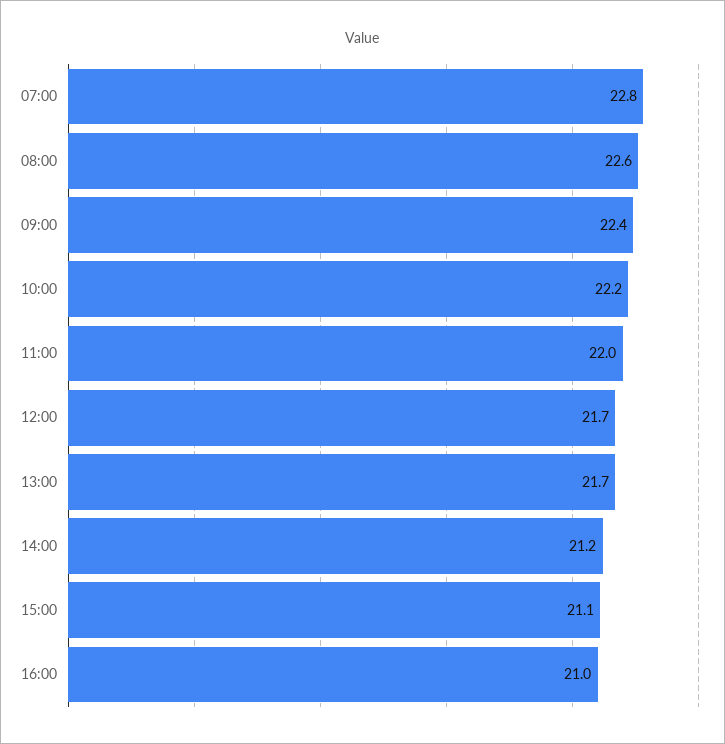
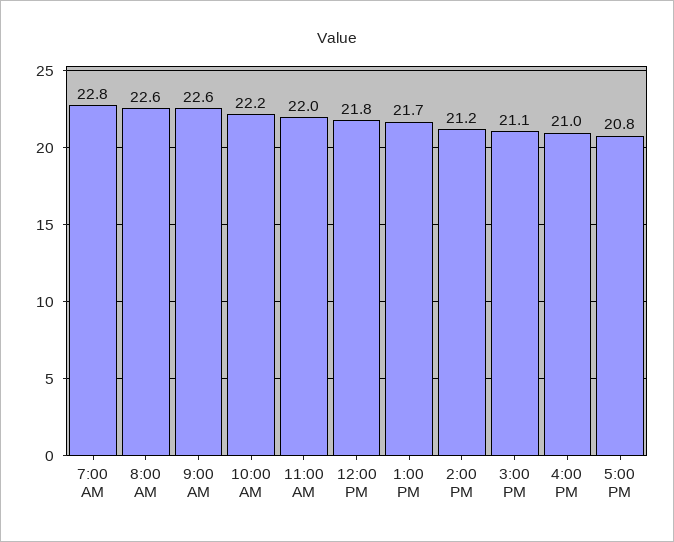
09:00: 22.4 -> 22.6
12:00: 21.7 -> 21.8
5:00 PM: none -> 20.8

